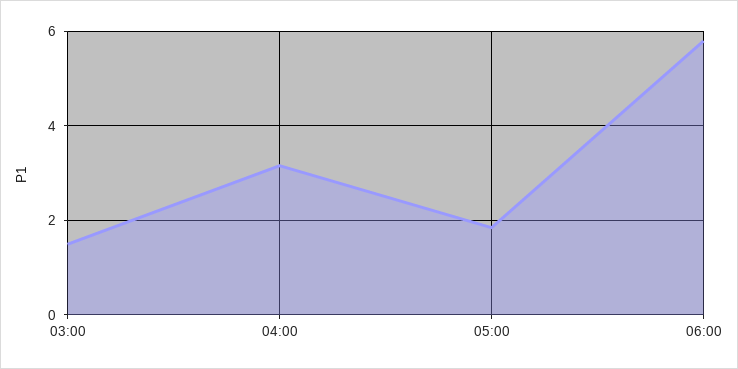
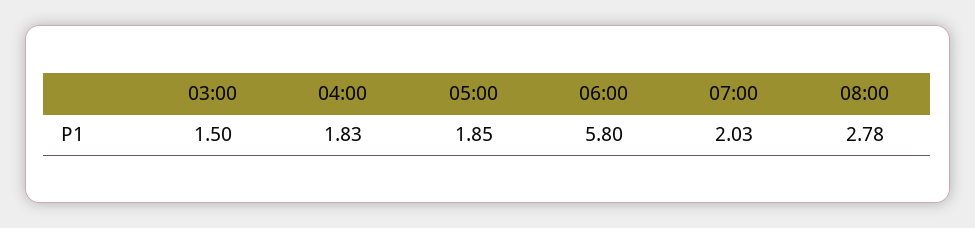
04:00: 3.2 -> 1.83
07:00: none -> 2.03
08:00: none -> 2.78

